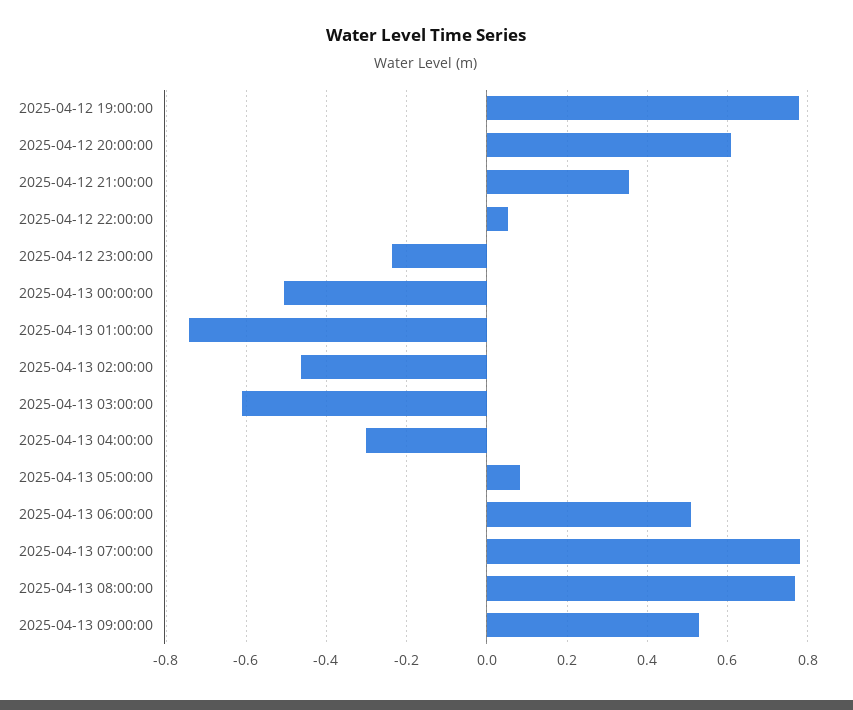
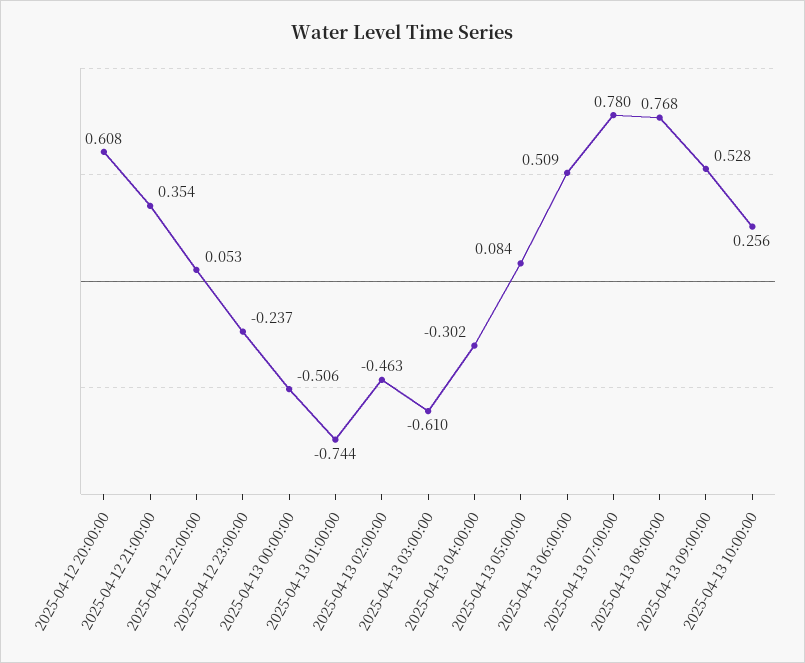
2025-04-12 19:00:00: 0.78 -> none
2025-04-13 10:00:00: none -> 0.256

